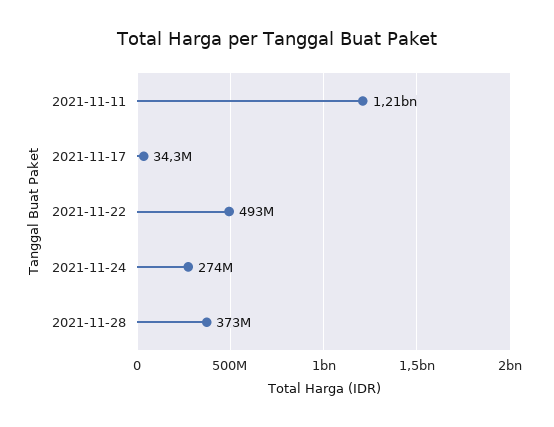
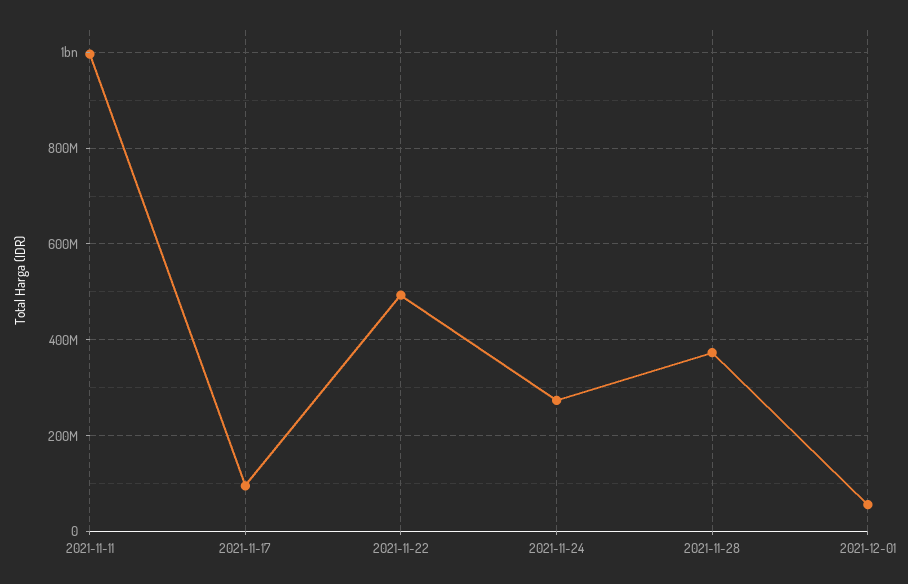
2021-11-11: 1210000000 -> 1000000000
2021-11-17: 34300000 -> 100000000
2021-12-01: none -> 60000000

